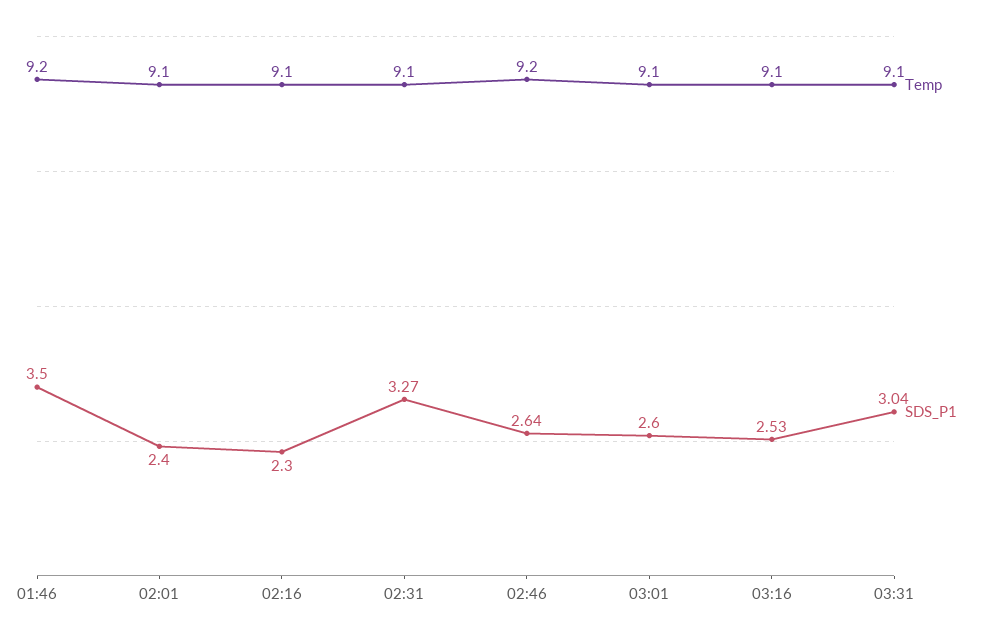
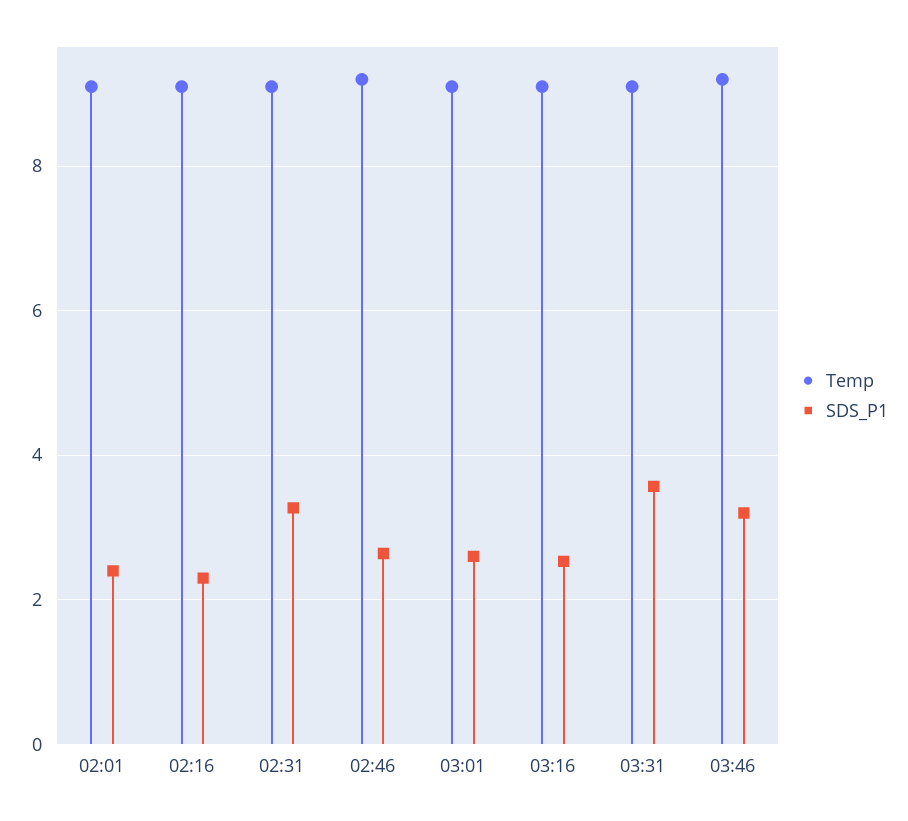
Temp, 01:46: 9.2 -> none
SDS_P1, 01:46: 3.5 -> none
SDS_P1, 03:31: 3.04 -> 3.6
Temp, 03:46: none -> 9.2
SDS_P1, 03:46: none -> 3.2

